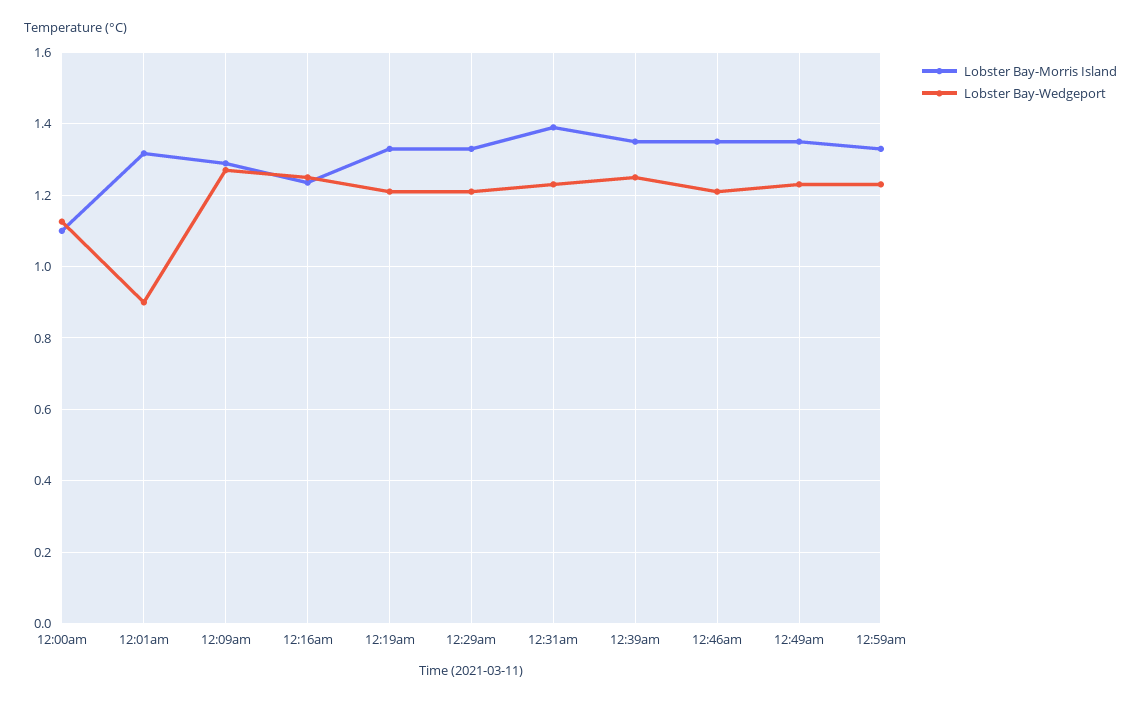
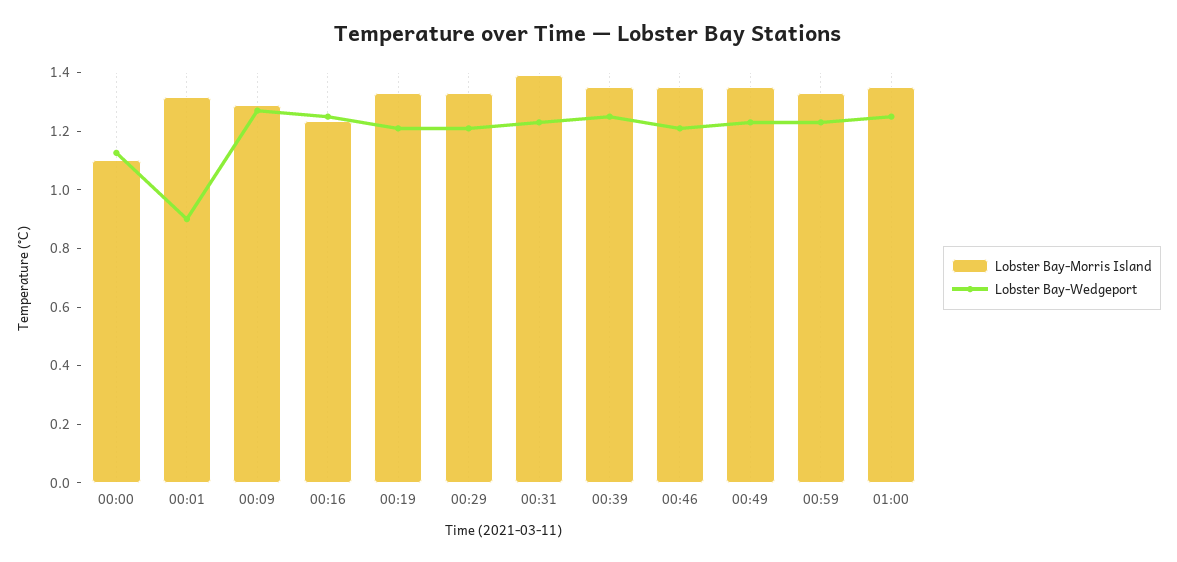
Lobster Bay-Morris Island, 01:00: none -> 1.35
Lobster Bay-Wedgeport, 01:00: none -> 1.25

